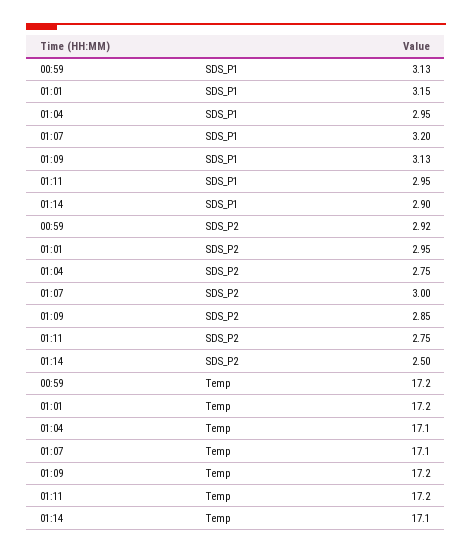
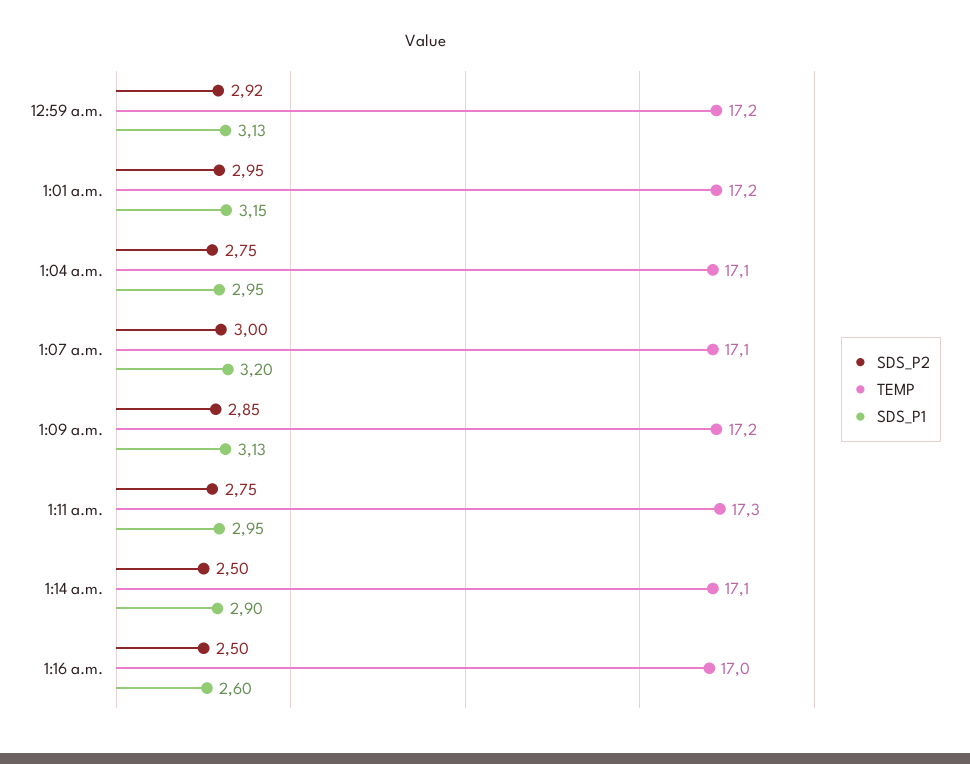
Temp, 01:11: 17.2 -> 17.3
SDS_P2, 1:16 a.m.: none -> 2.5
Temp, 1:16 a.m.: none -> 17
SDS_P1, 1:16 a.m.: none -> 2.6

